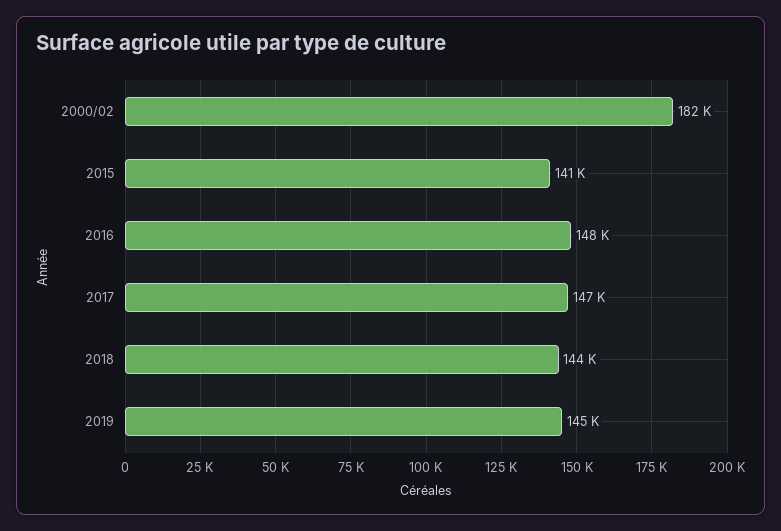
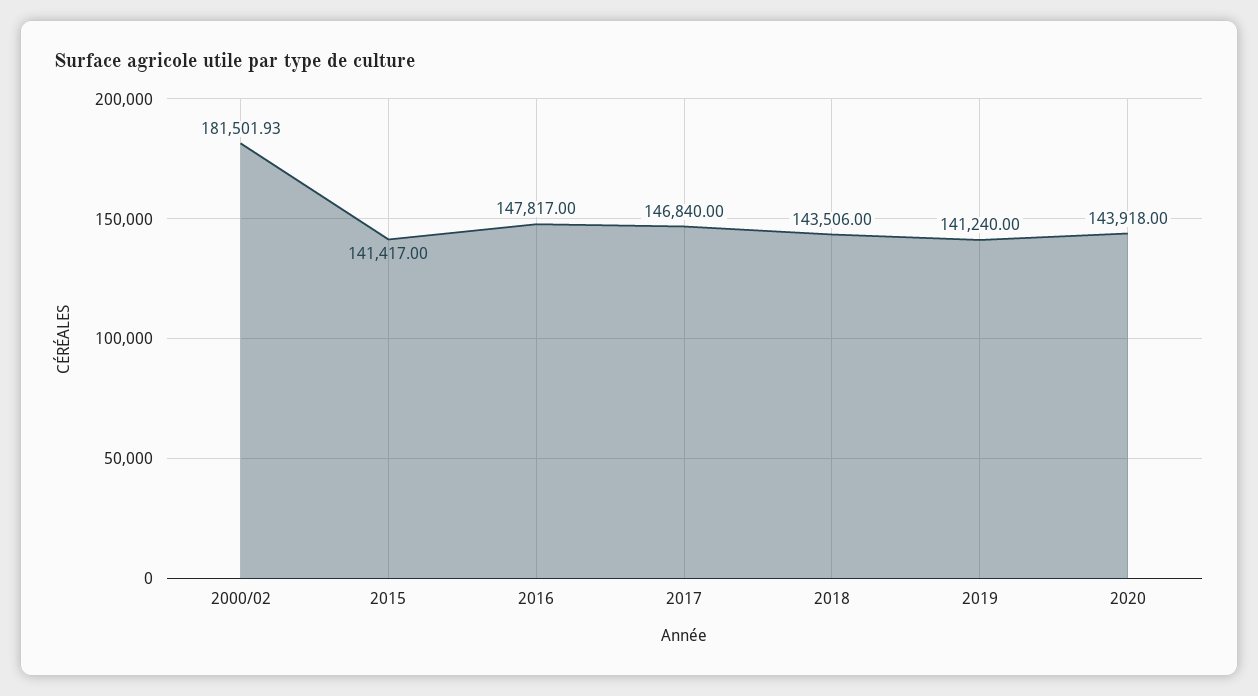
2019: 145000 -> 141240
2020: none -> 143918

